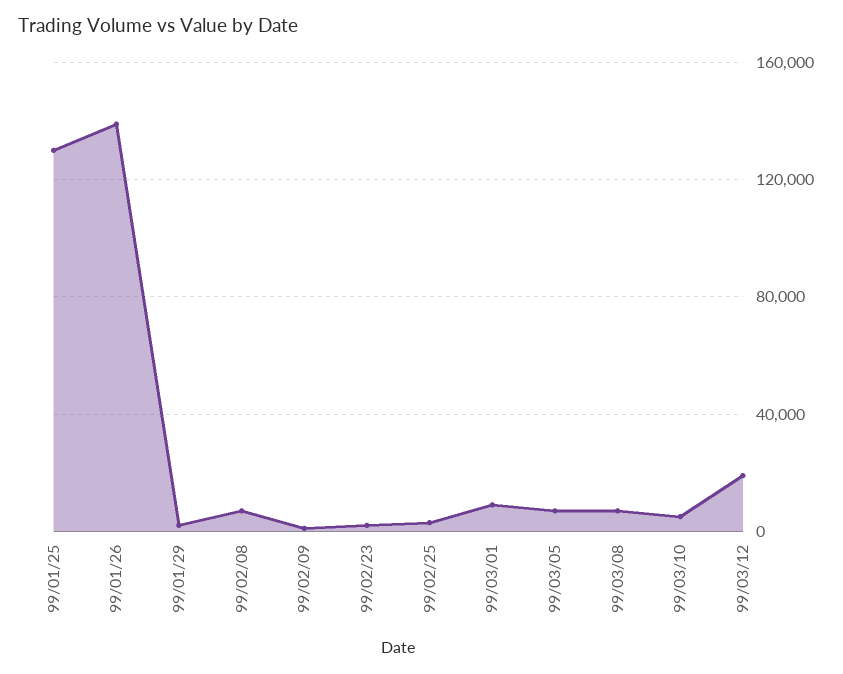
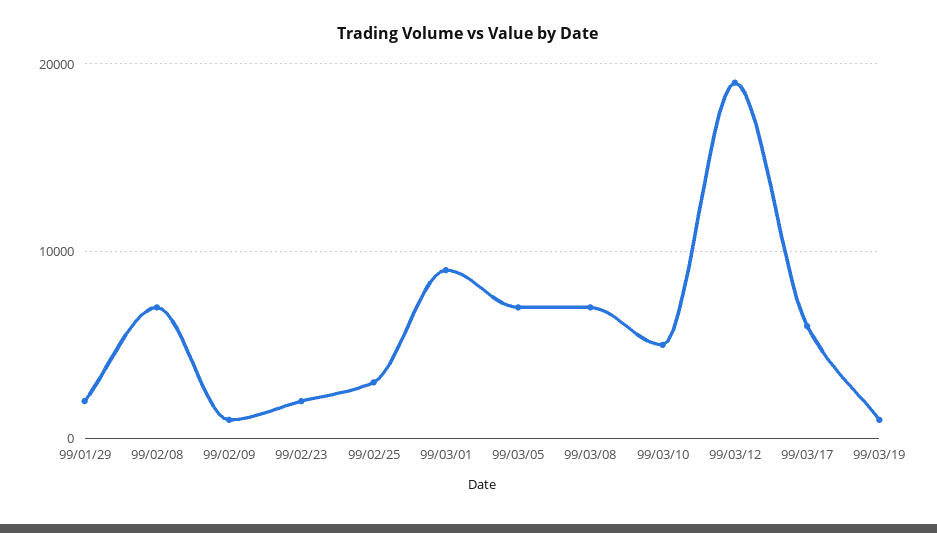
99/01/25: 130000 -> none
99/01/26: 140000 -> none
99/03/17: none -> 6000
99/03/19: none -> 1000

